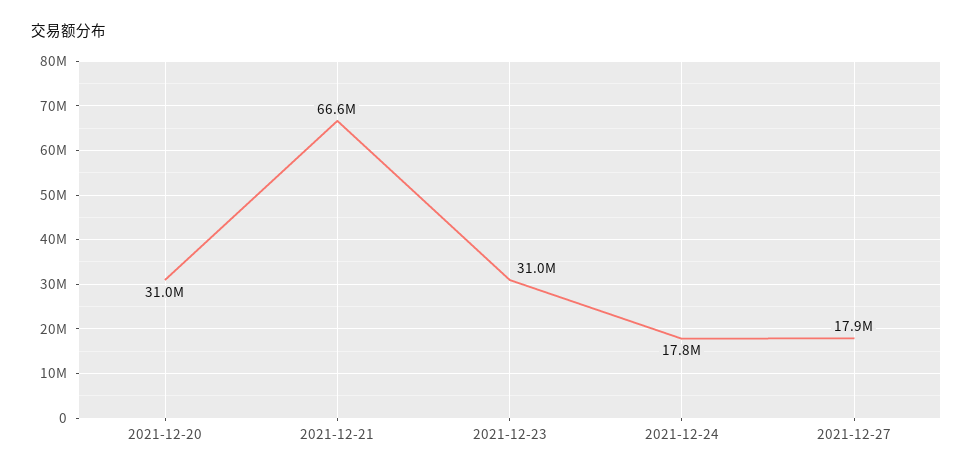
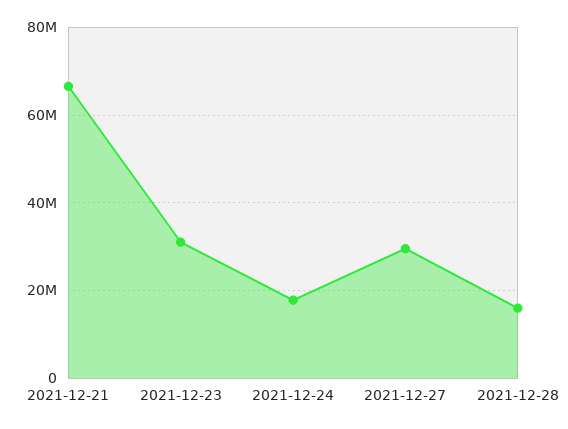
2021-12-20: 31000000 -> none
2021-12-27: 17900000 -> 30000000
2021-12-28: none -> 16000000

